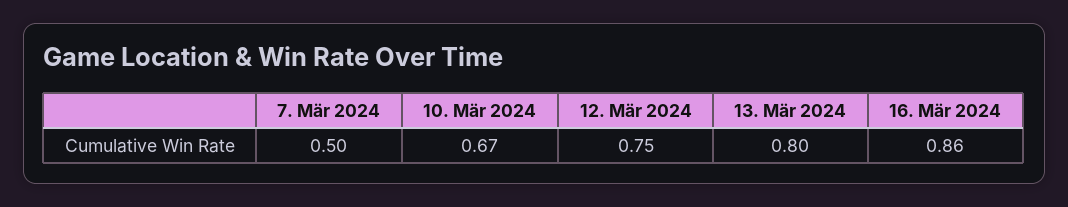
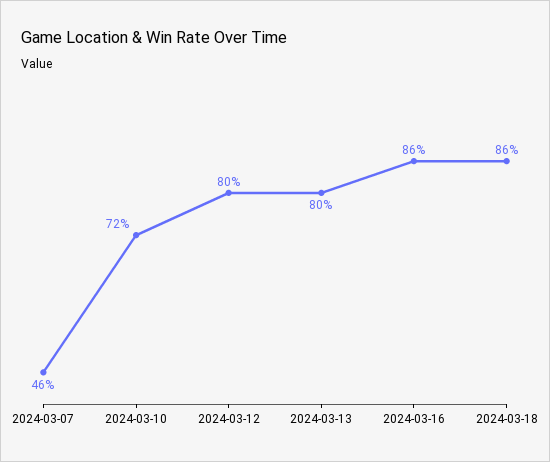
7. Mär 2024: 0.5 -> 0.46
10. Mär 2024: 0.67 -> 0.72
12. Mär 2024: 0.75 -> 0.8
2024-03-18: none -> 0.86

